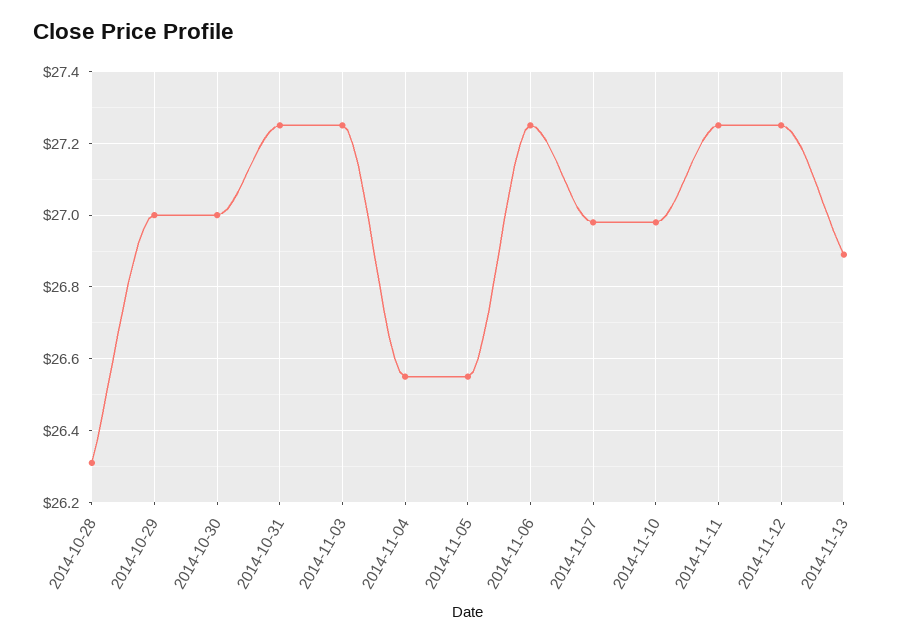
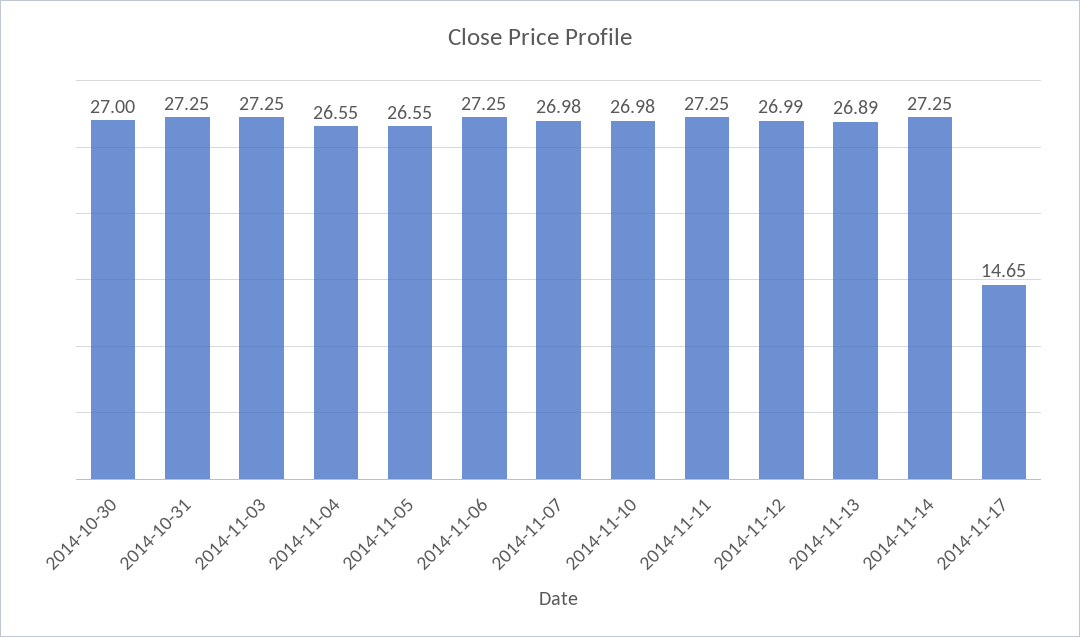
2014-10-28: 26.3 -> none
2014-10-29: 27 -> none
2014-11-12: 27.25 -> 26.99
2014-11-14: none -> 27.25
2014-11-17: none -> 14.65

